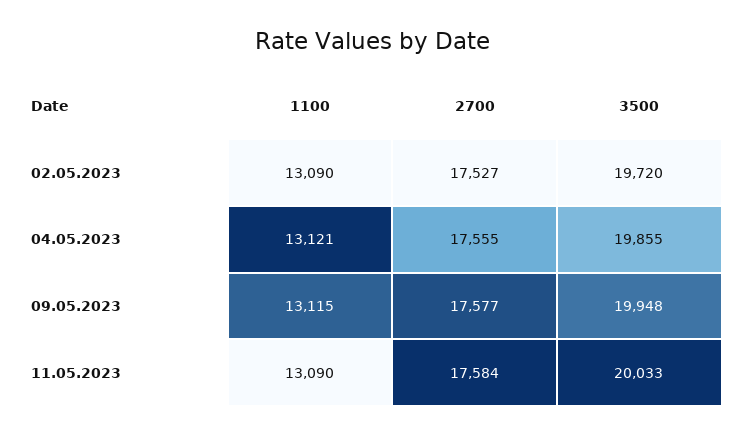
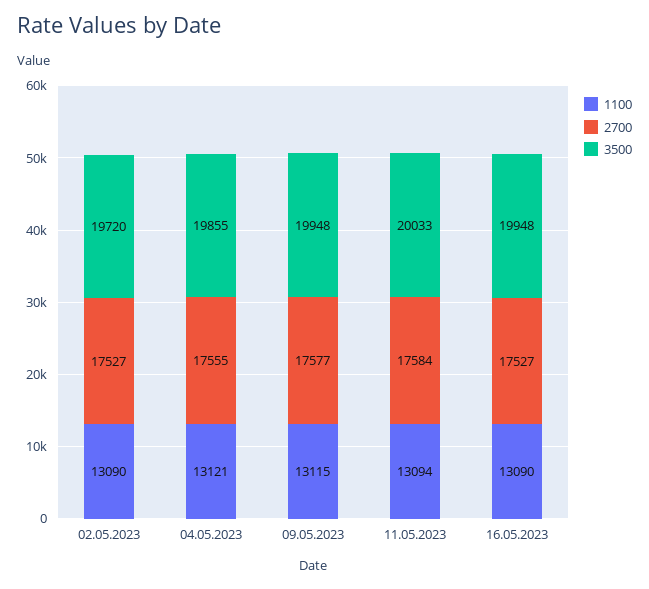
1100, 11.05.2023: 13090 -> 13094
1100, 16.05.2023: none -> 13090
2700, 16.05.2023: none -> 17527
3500, 16.05.2023: none -> 19948

